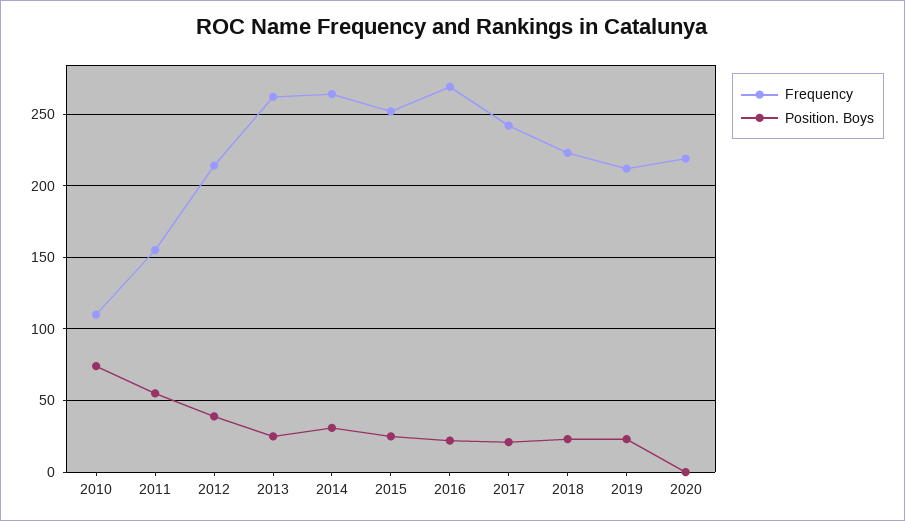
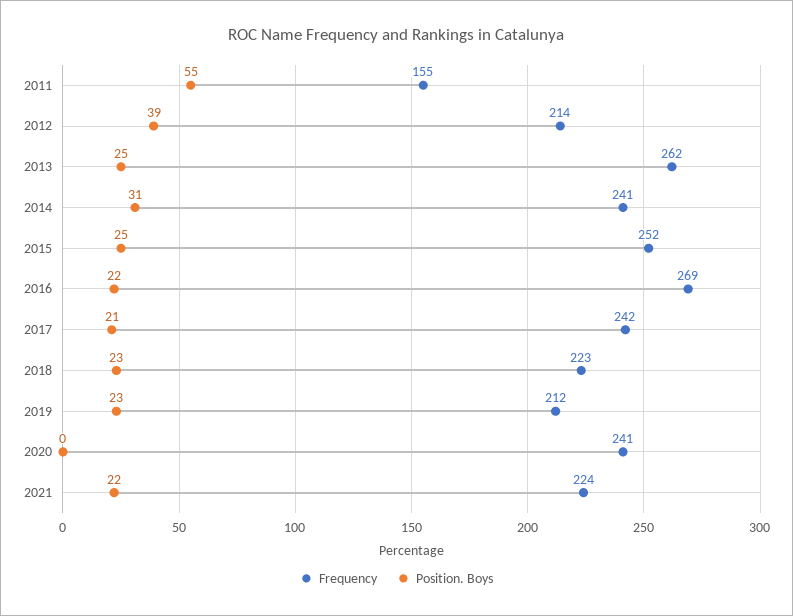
Frequency, 2010: 110 -> none
Position. Boys, 2010: 75 -> none
Frequency, 2014: 265 -> 241
Frequency, 2020: 220 -> 241
Frequency, 2021: none -> 224
Position. Boys, 2021: none -> 22

